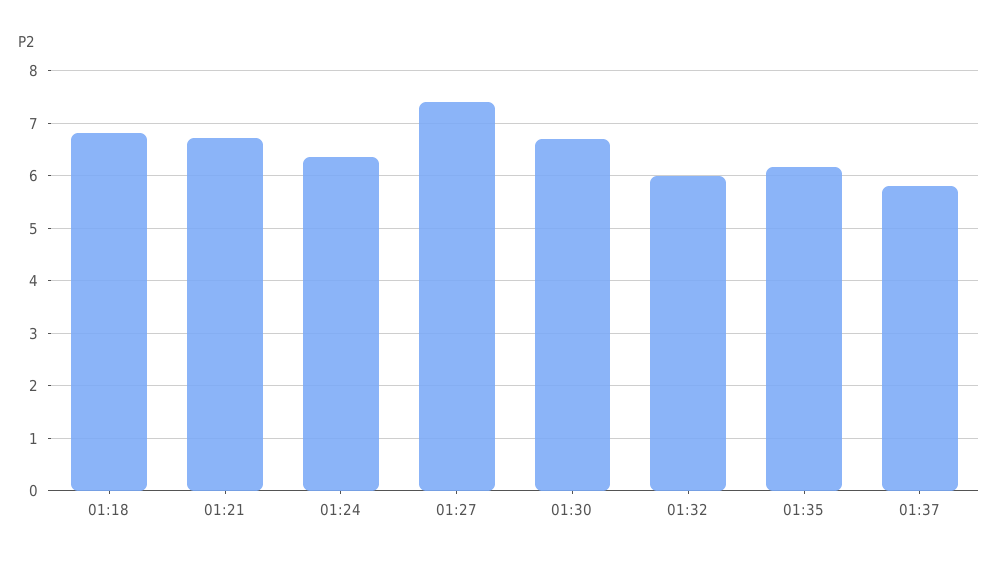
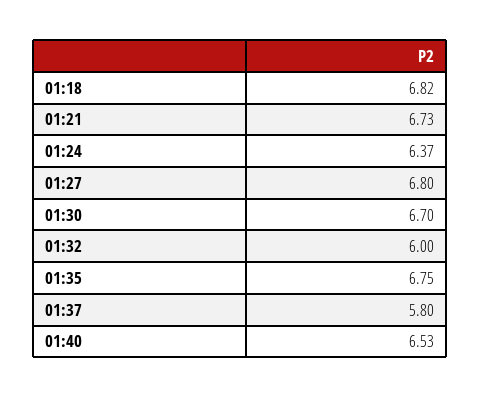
01:27: 7.4 -> 6.8
01:35: 6.2 -> 6.75
01:40: none -> 6.53

